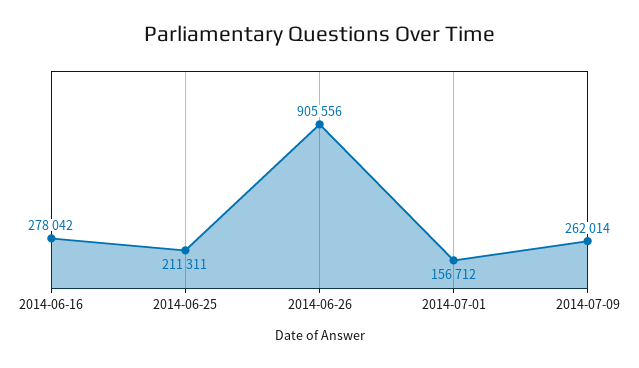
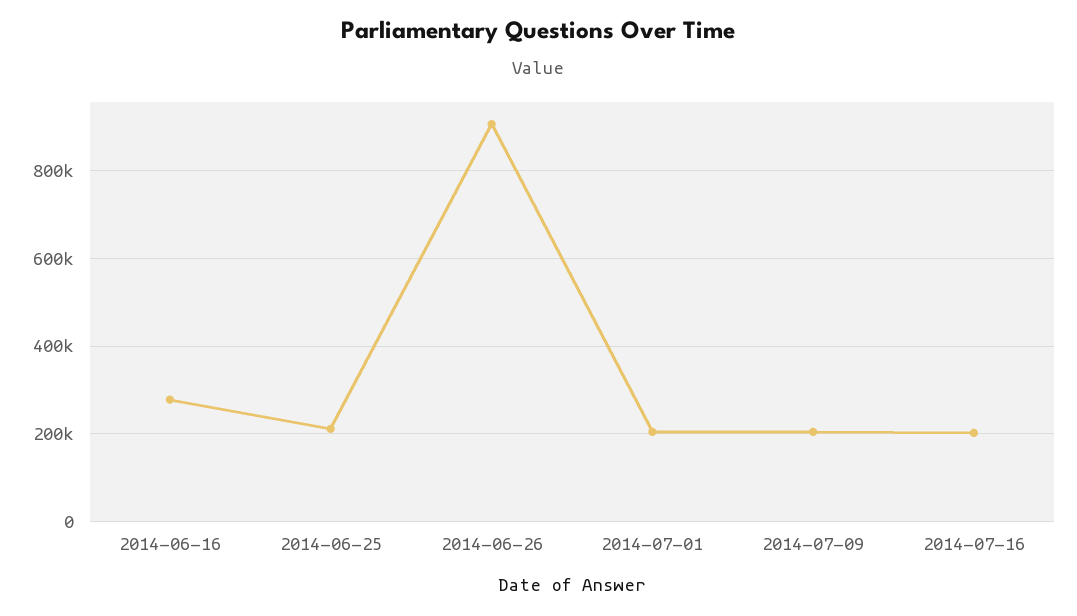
2014-07-01: 156712 -> 200000
2014-07-09: 262014 -> 200000
2014-07-16: none -> 200000

